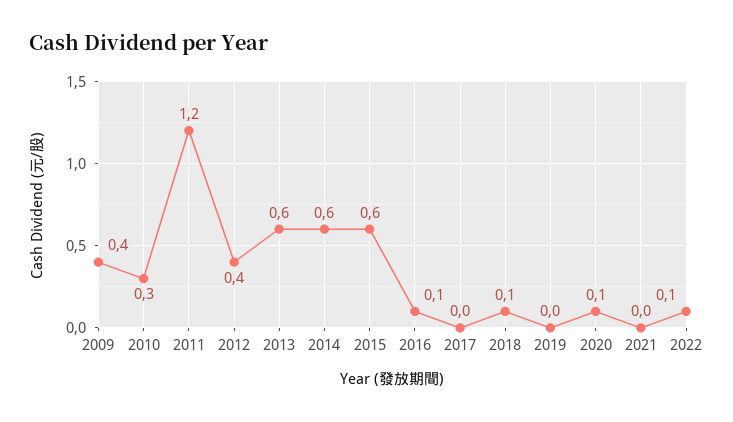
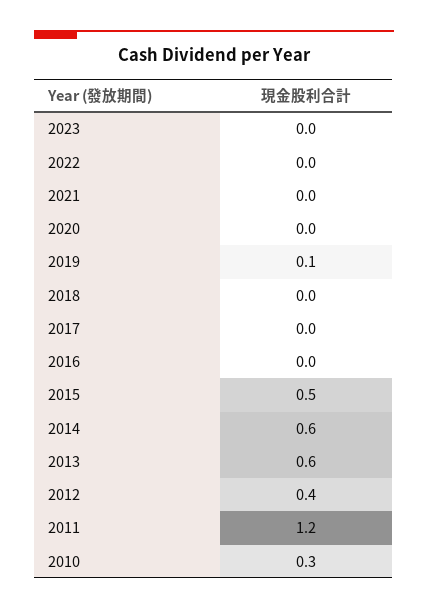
2009: 0.4 -> none
2015: 0.6 -> 0.5
2016: 0.1 -> 0
2018: 0.1 -> 0
2019: 0 -> 0.1
2020: 0.1 -> 0
2022: 0.1 -> 0
2023: none -> 0

